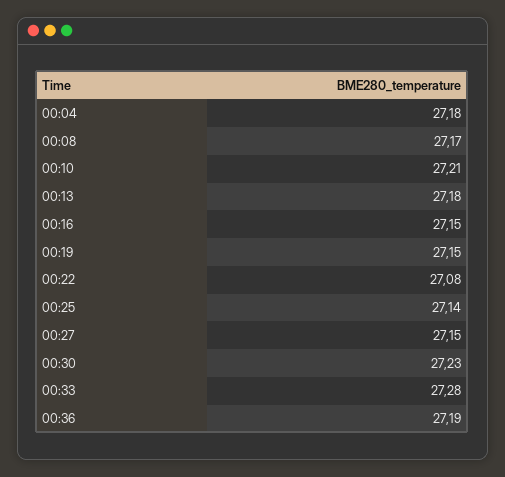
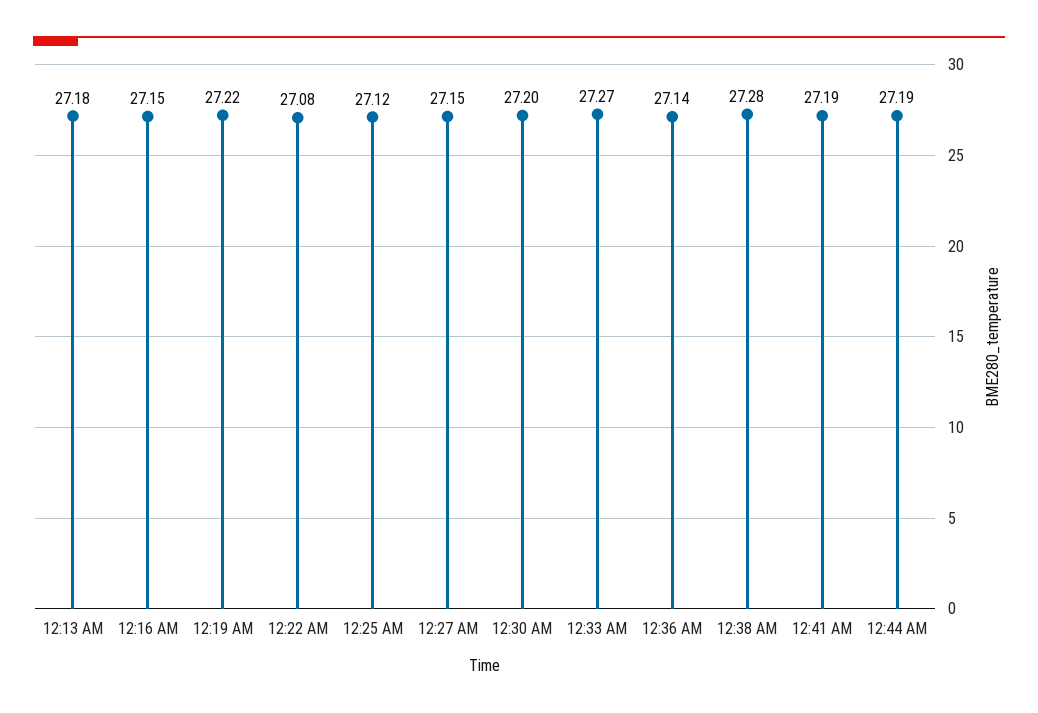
00:04: 27.18 -> none
00:08: 27.17 -> none
00:10: 27.21 -> none
00:19: 27.15 -> 27.22
00:25: 27.14 -> 27.12
00:30: 27.23 -> 27.2
00:33: 27.28 -> 27.27
00:36: 27.19 -> 27.14
12:38 AM: none -> 27.28
12:41 AM: none -> 27.19
12:44 AM: none -> 27.19

